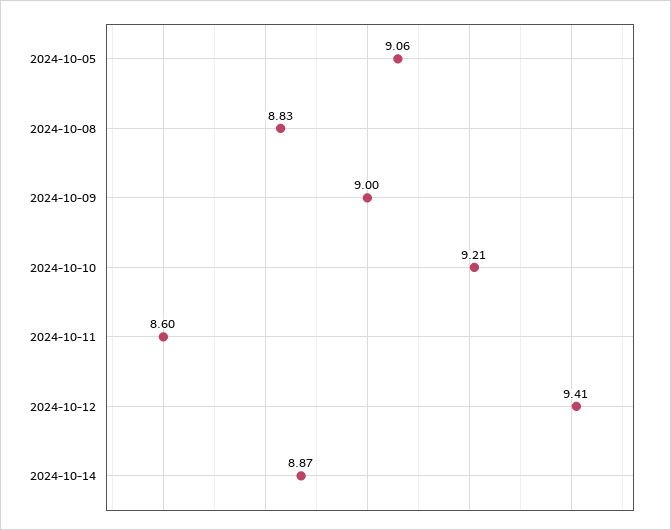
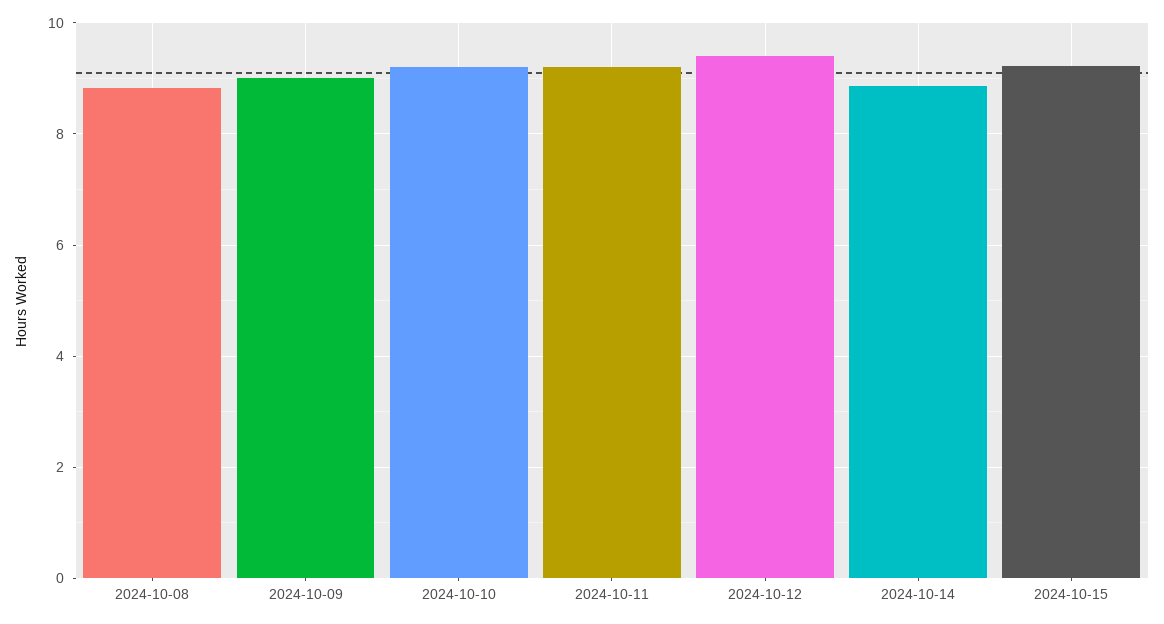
2024-10-05: 9.06 -> none
2024-10-11: 8.6 -> 9.2
2024-10-15: none -> 9.2

